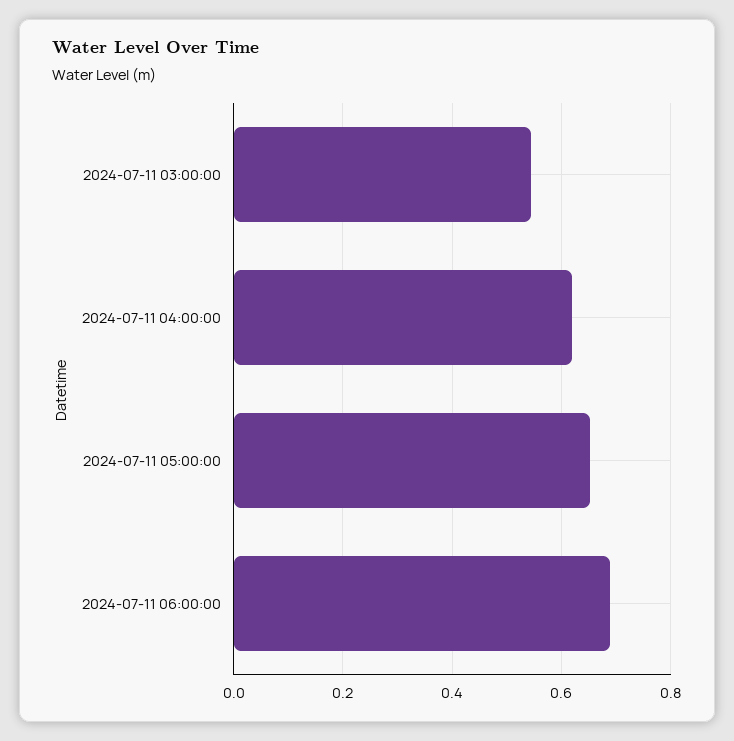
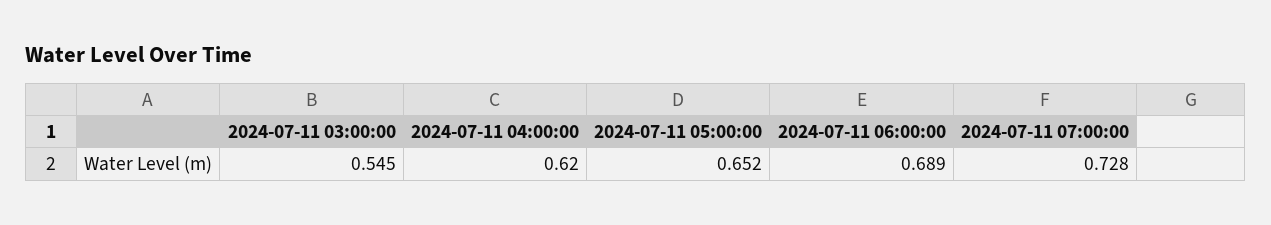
2024-07-11 07:00:00: none -> 0.728

